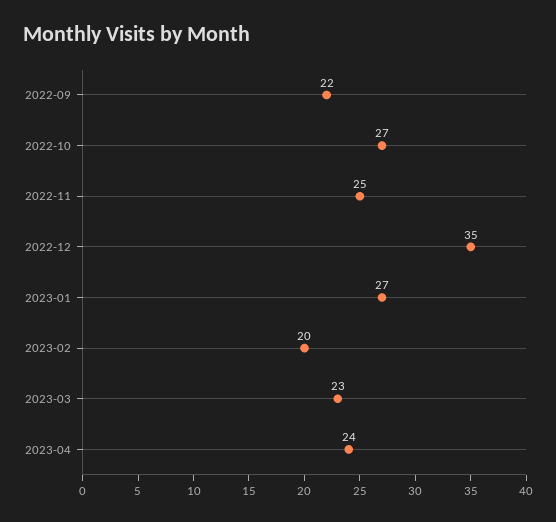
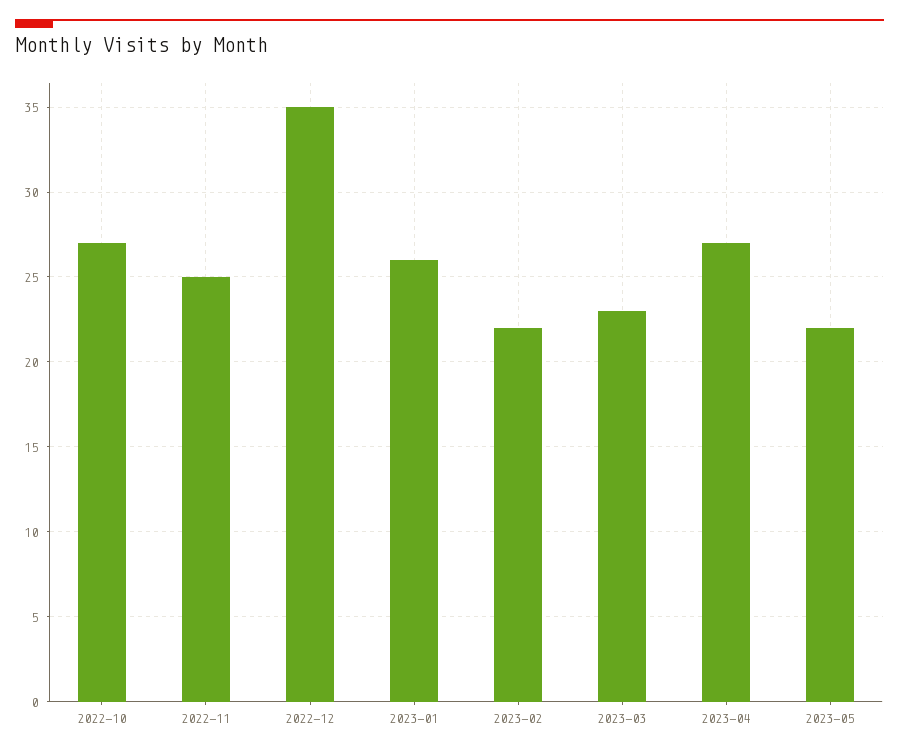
2022-09: 22 -> none
2023-01: 27 -> 26
2023-02: 20 -> 22
2023-04: 24 -> 27
2023-05: none -> 22

